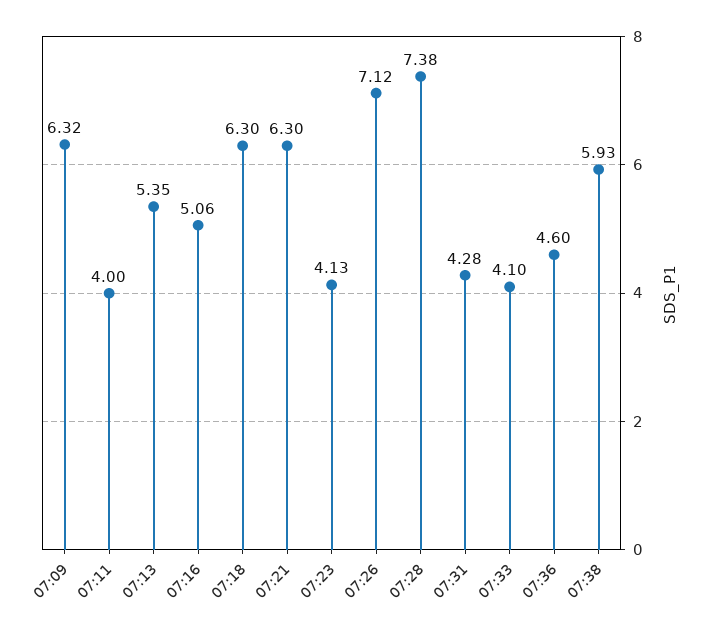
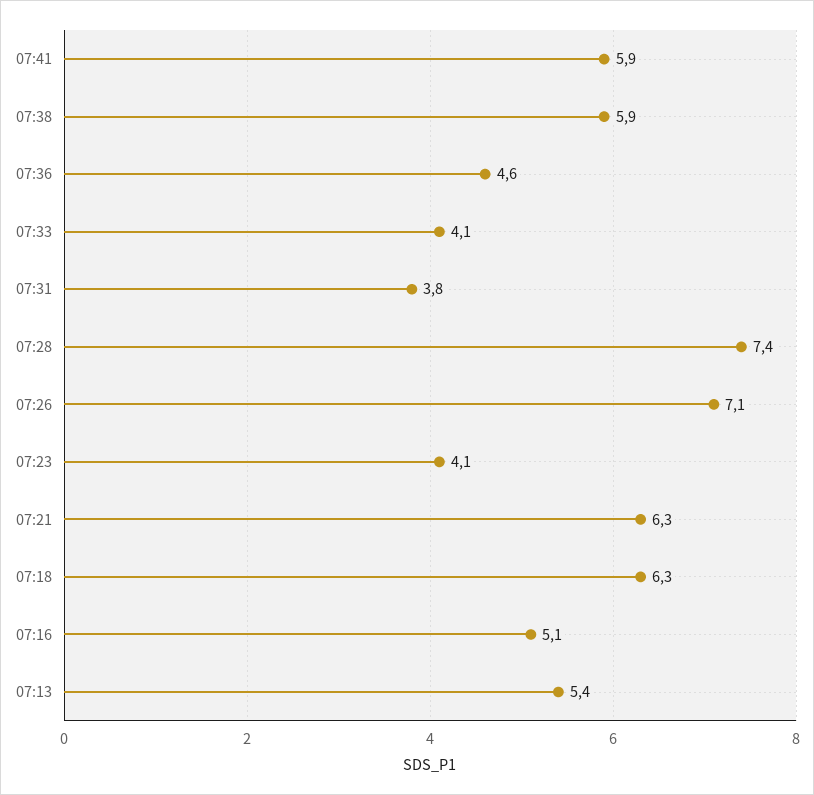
07:09: 6.32 -> none
07:11: 4 -> none
07:31: 4.28 -> 3.8
07:41: none -> 5.9

